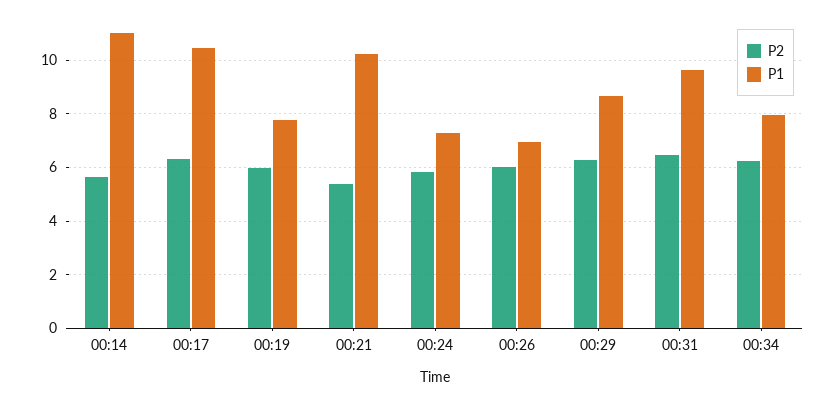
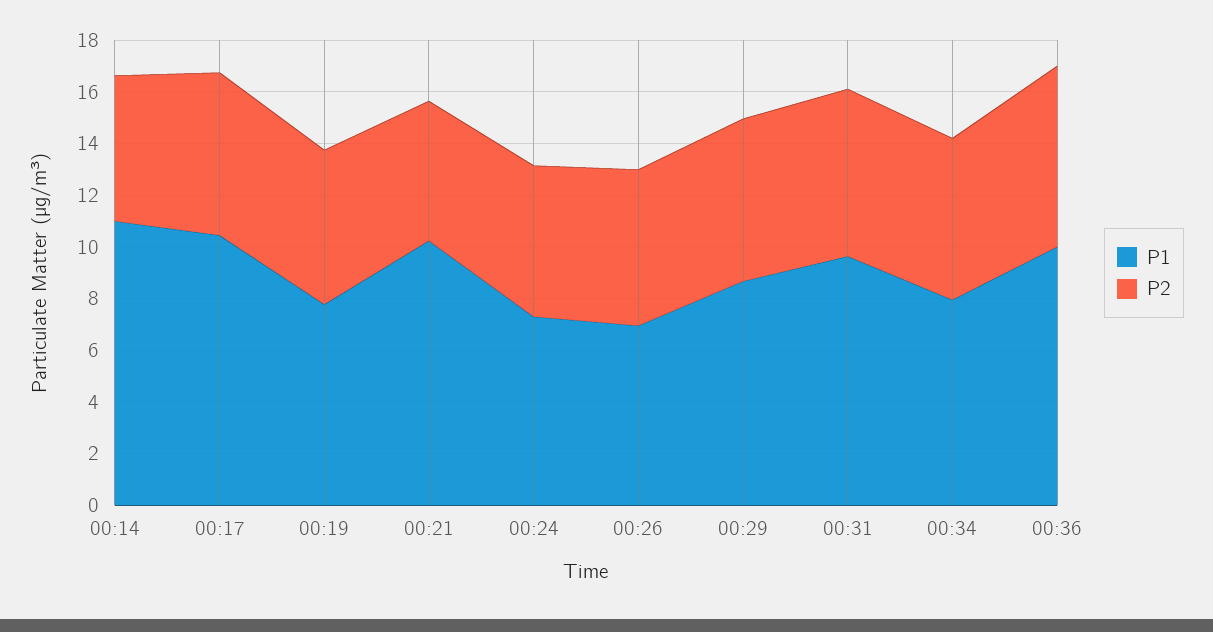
P1, 00:36: none -> 10
P2, 00:36: none -> 7

